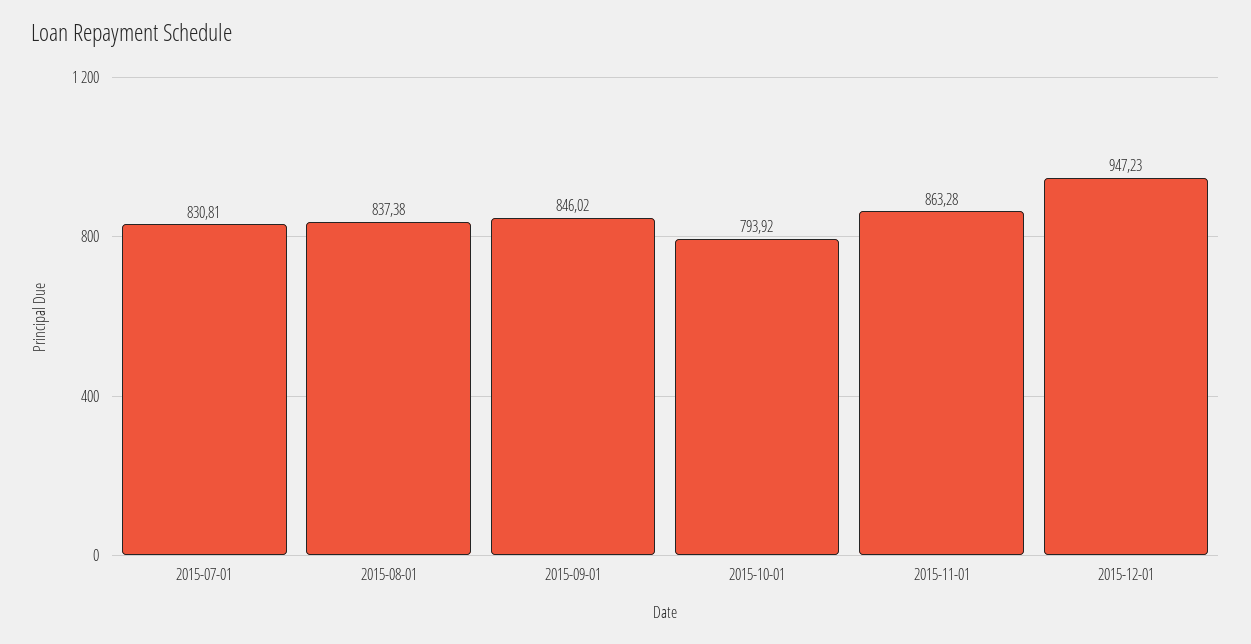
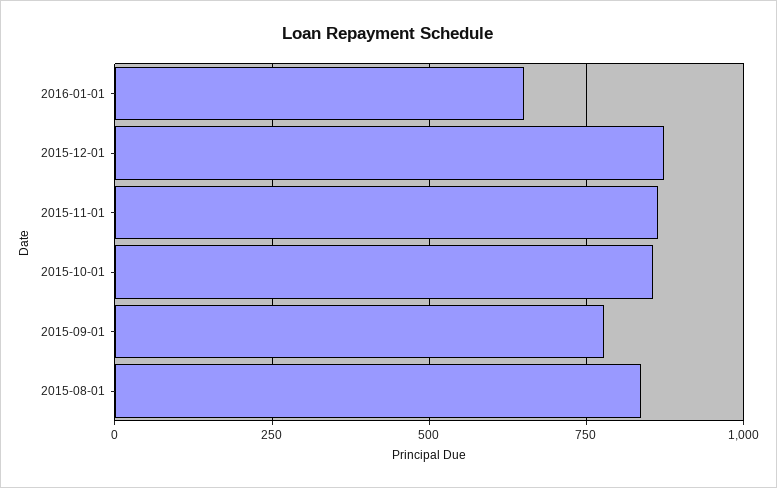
2015-07-01: 830.81 -> none
2015-09-01: 846.02 -> 775
2015-10-01: 793.92 -> 850
2015-12-01: 947.23 -> 875
2016-01-01: none -> 650

